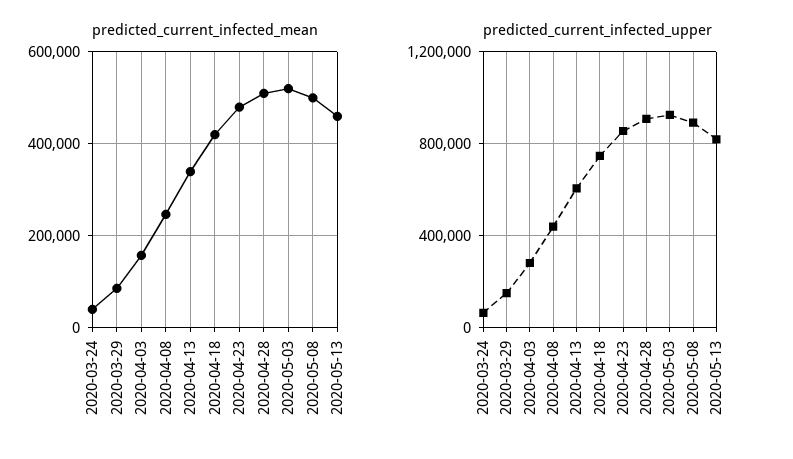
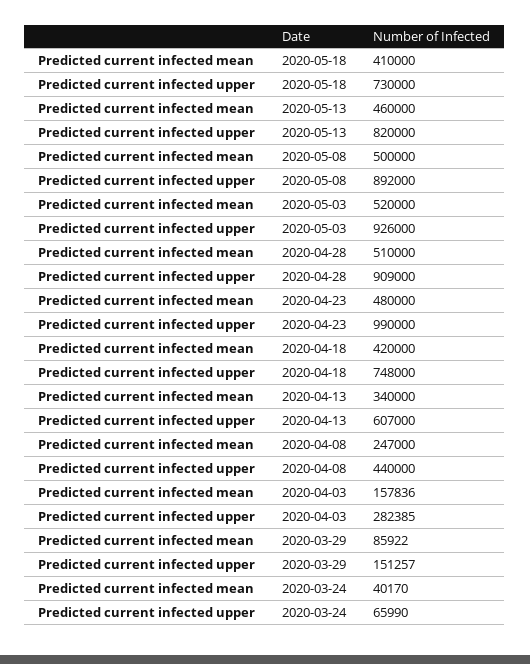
predicted_current_infected_upper, 2020-04-23: 850000 -> 990000
predicted_current_infected_mean, 2020-05-18: none -> 410000
predicted_current_infected_upper, 2020-05-18: none -> 730000

